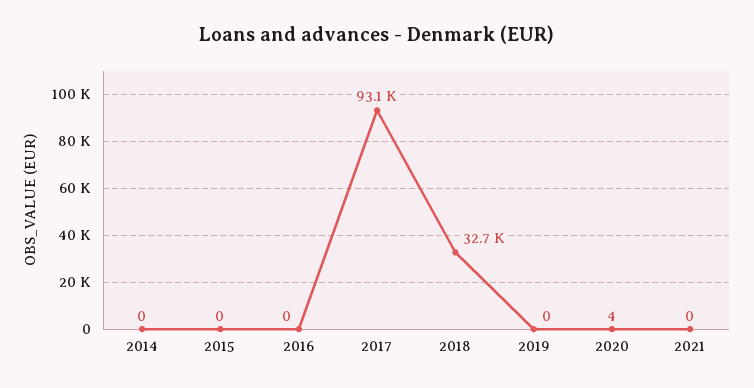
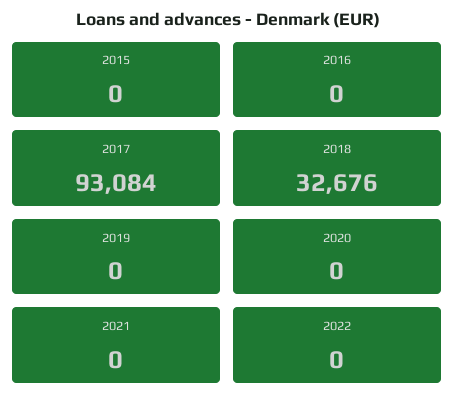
2014: 0 -> none
2020: 4 -> 0
2022: none -> 0

